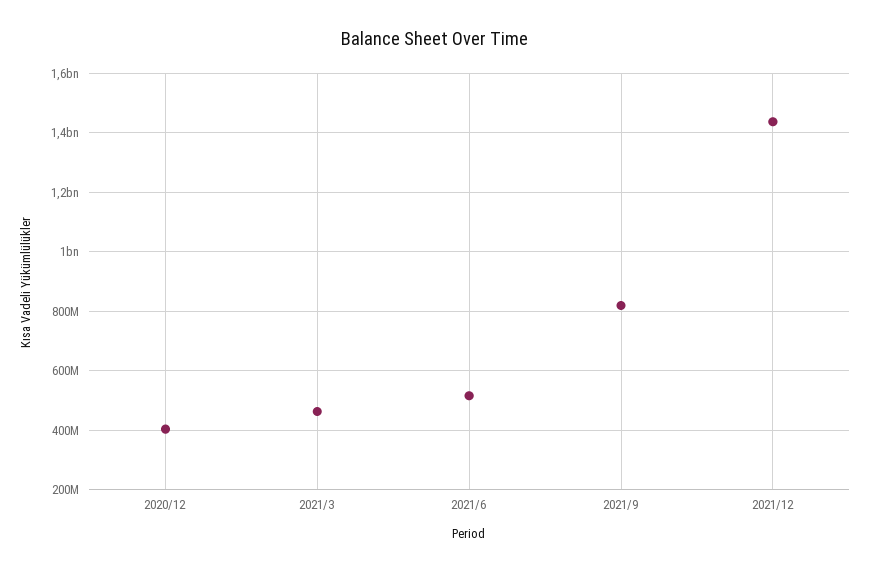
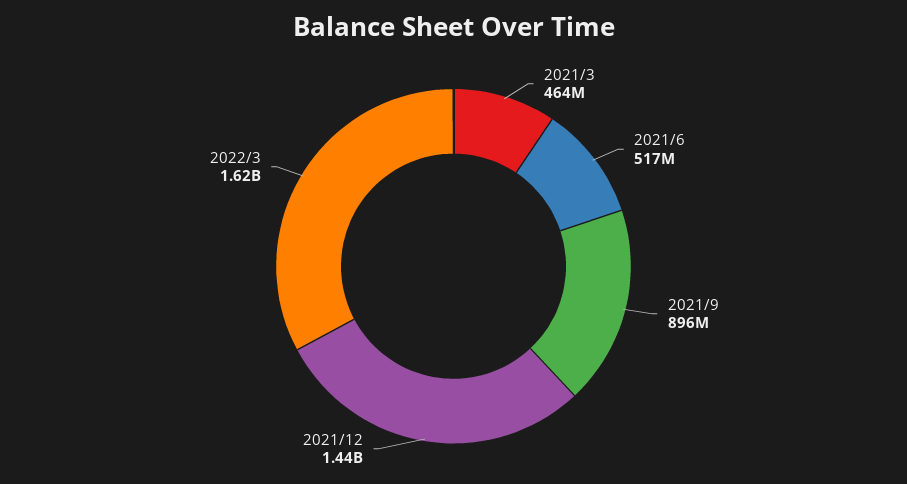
2020/12: 400000000 -> none
2021/9: 825000000 -> 896000000
2022/3: none -> 1620000000

